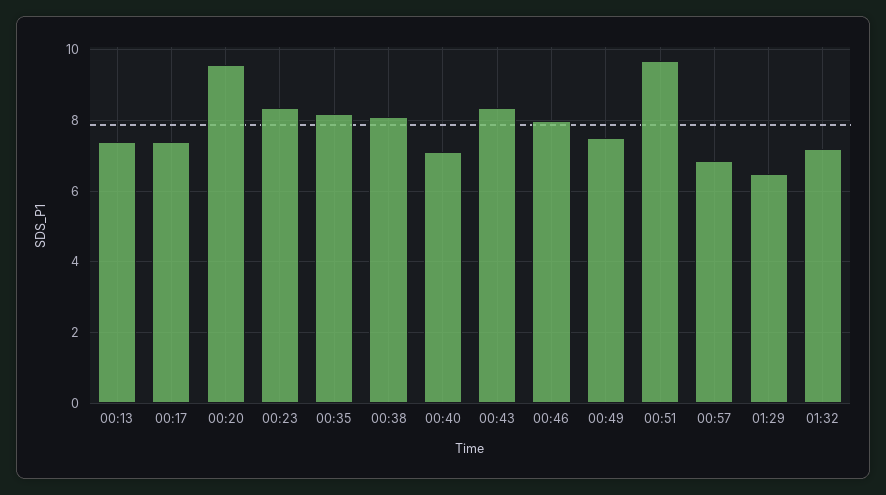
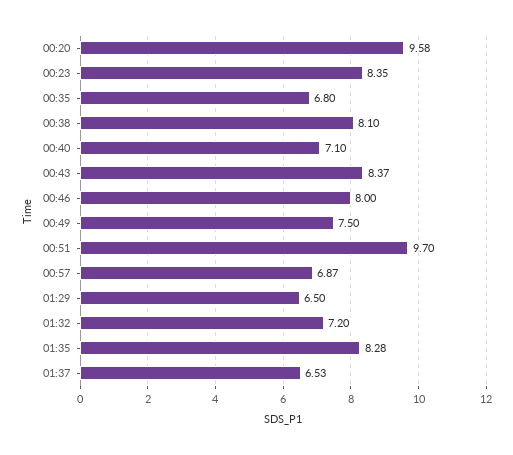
00:13: 7.4 -> none
00:17: 7.4 -> none
00:35: 8.2 -> 6.8
01:35: none -> 8.28
01:37: none -> 6.53

